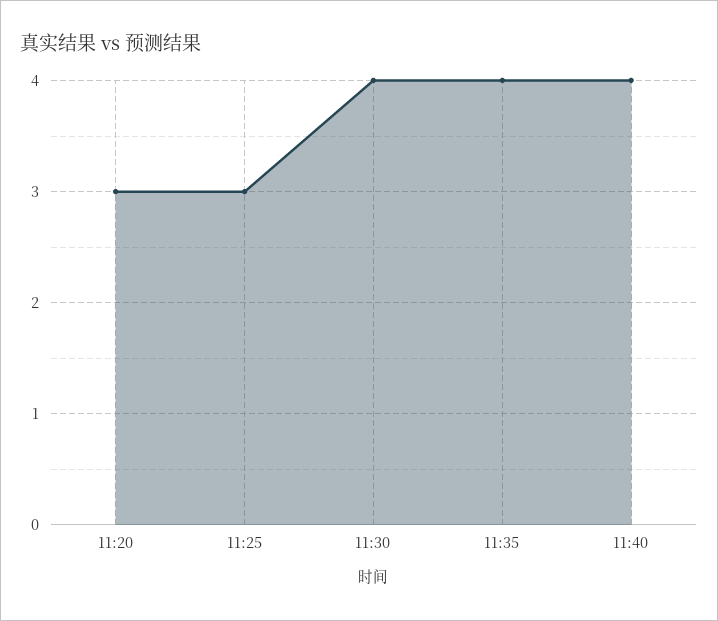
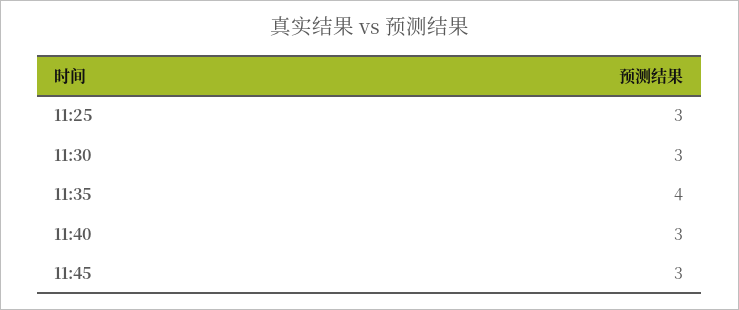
11:20: 3 -> none
11:30: 4 -> 3
11:40: 4 -> 3
11:45: none -> 3

